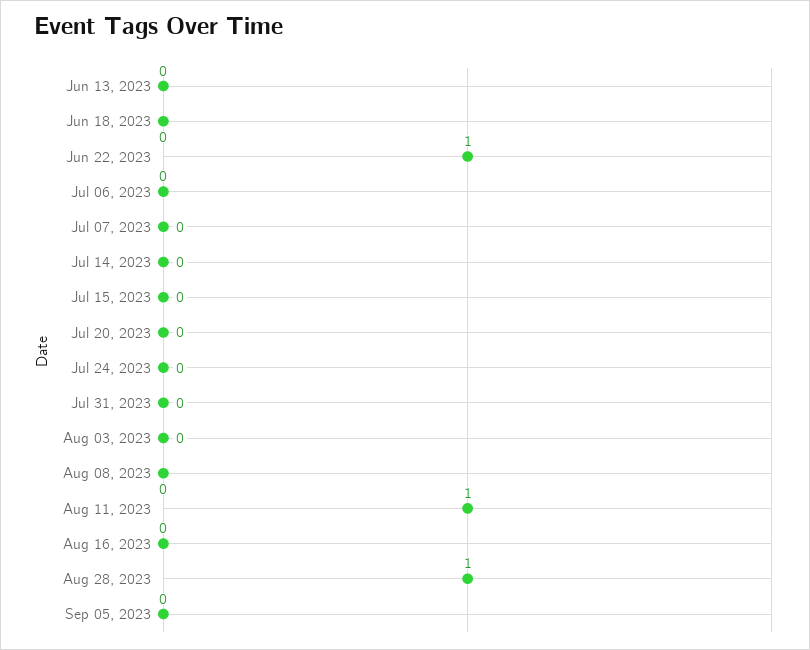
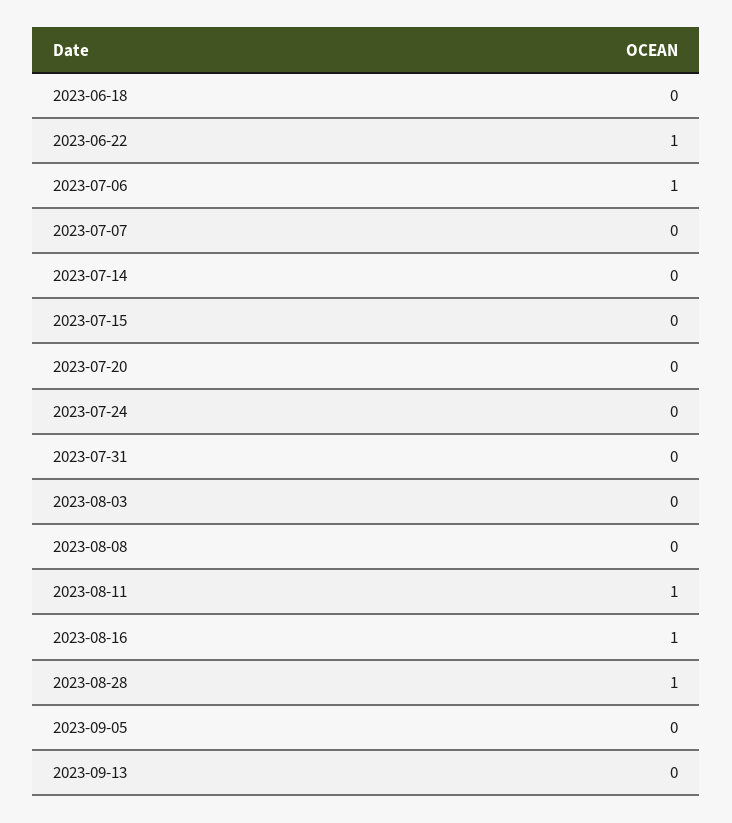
Jun 13, 2023: 0 -> none
Jul 06, 2023: 0 -> 1
Aug 16, 2023: 0 -> 1
2023-09-13: none -> 0

